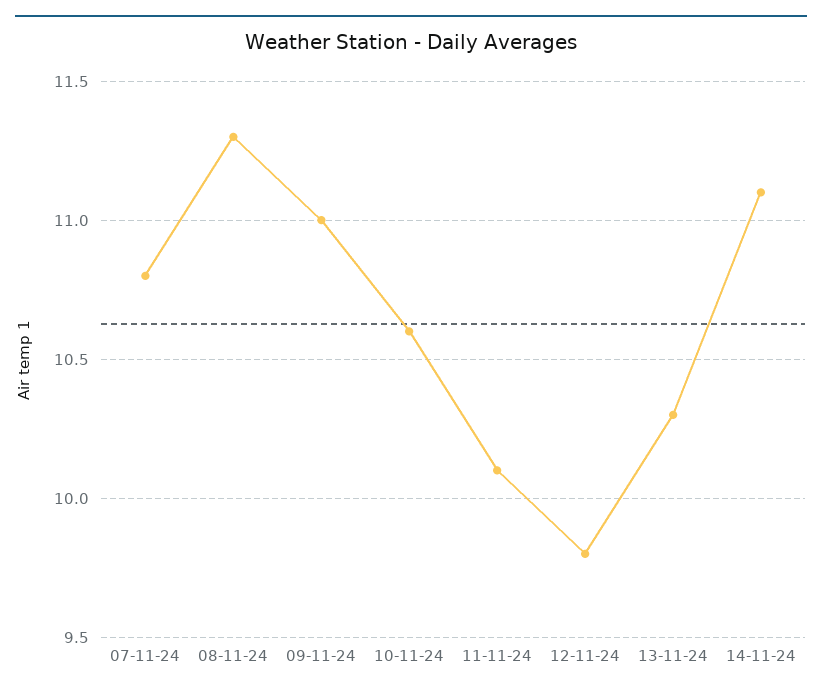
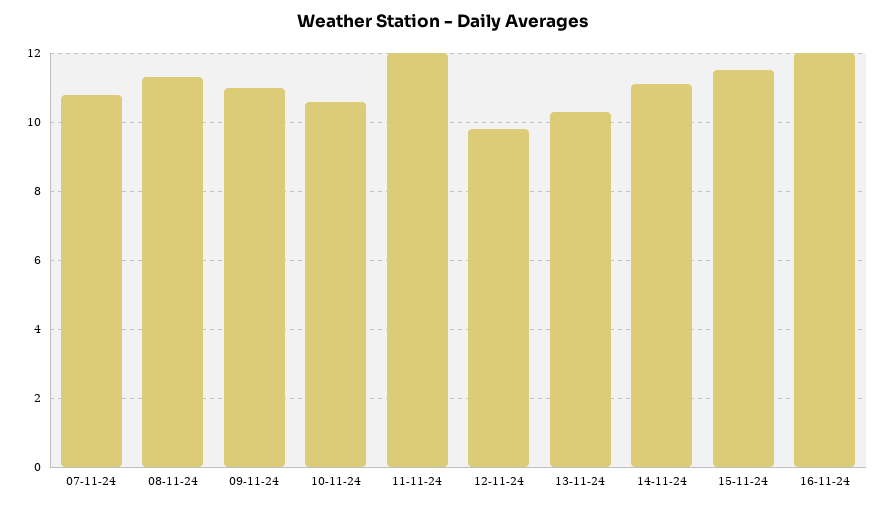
11-11-24: 10.1 -> 12
15-11-24: none -> 11.5
16-11-24: none -> 12

